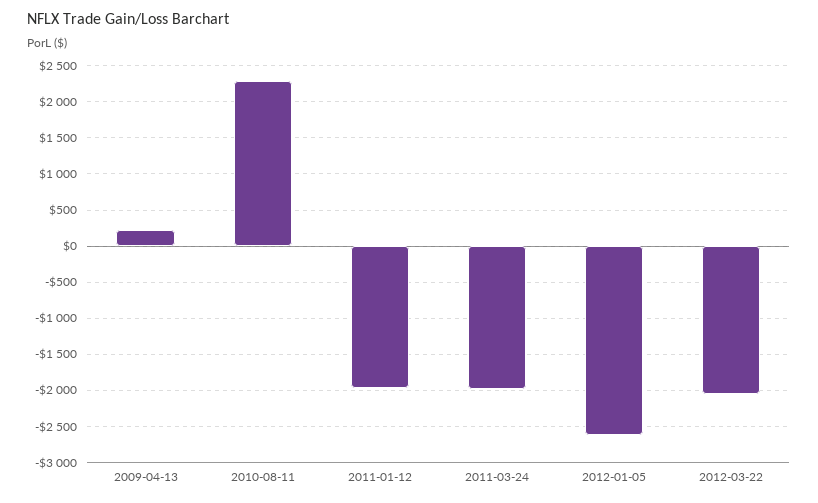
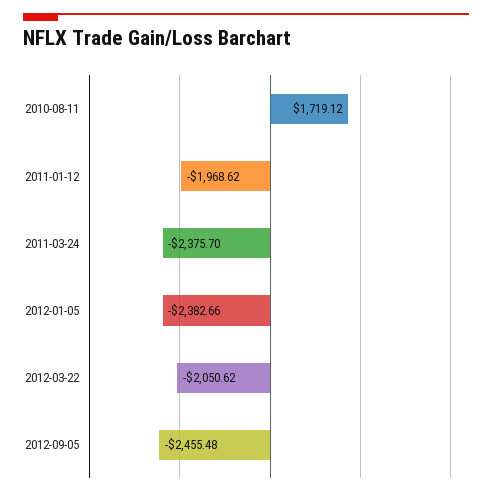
2009-04-13: 200 -> none
2010-08-11: 2300 -> 1719.12
2011-03-24: -2000 -> -2375.7
2012-01-05: -2600 -> -2382.66
2012-09-05: none -> -2455.48

